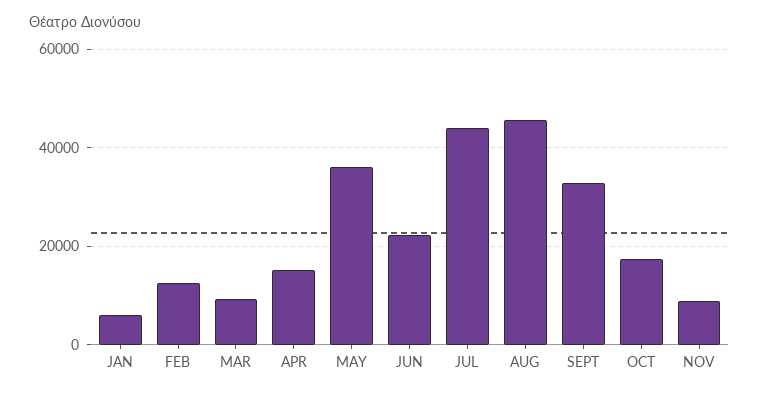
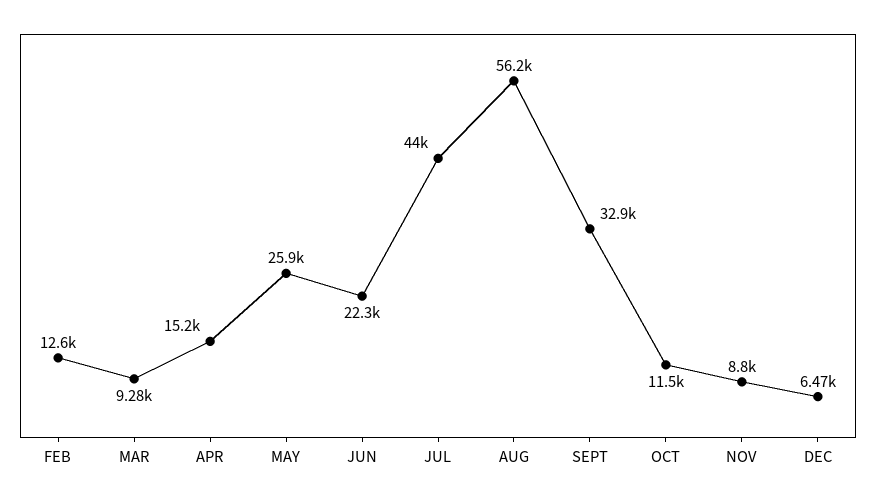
JAN: 6000 -> none
MAY: 36000 -> 25900
AUG: 46000 -> 56200
OCT: 18000 -> 11500
DEC: none -> 6470

